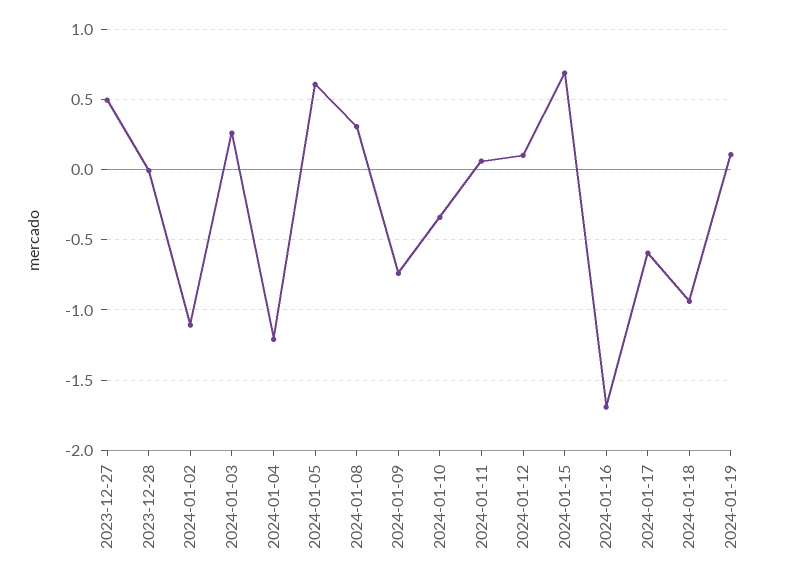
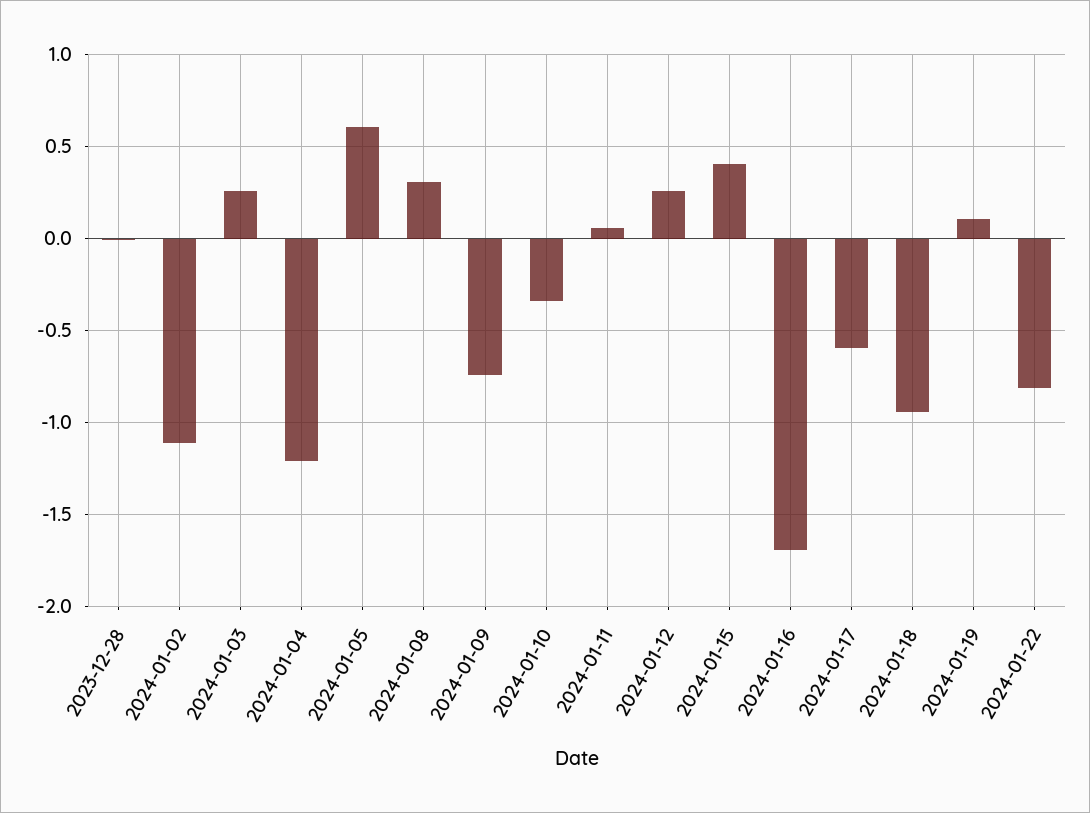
2023-12-27: 0.5 -> none
2024-01-12: 0.1 -> 0.25
2024-01-15: 0.7 -> 0.4
2024-01-22: none -> -0.8

